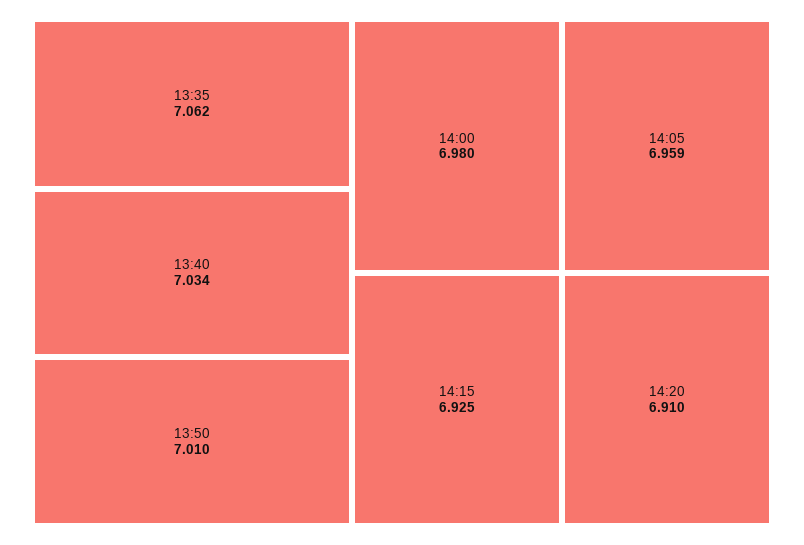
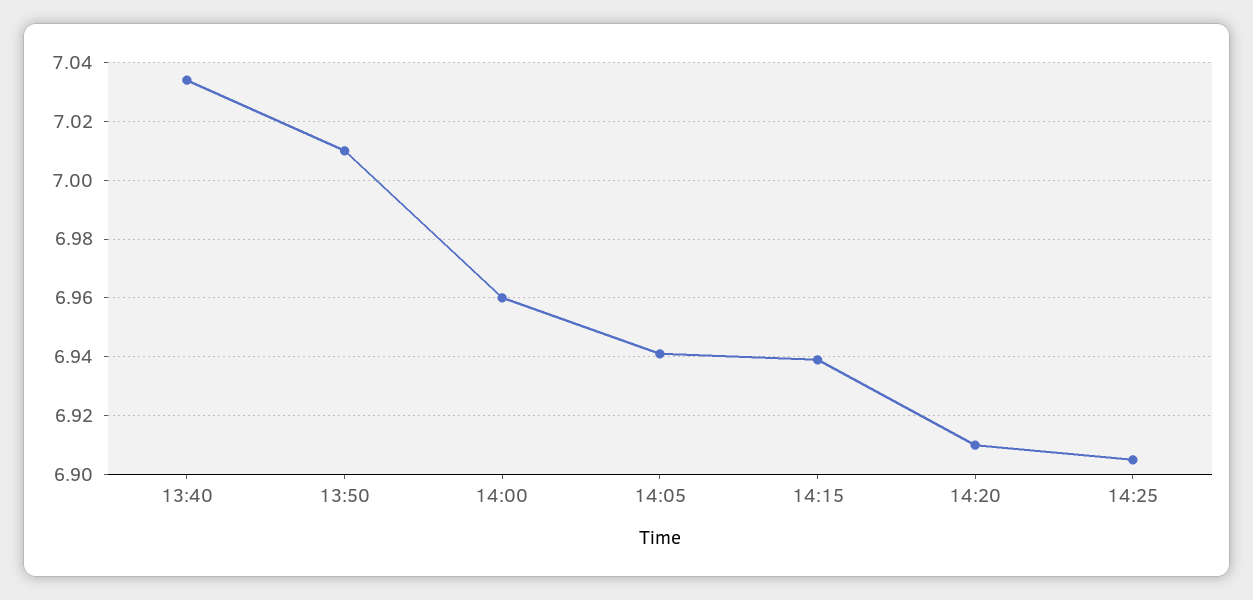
13:35: 7.062 -> none
14:00: 6.98 -> 6.96
14:05: 6.959 -> 6.94
14:15: 6.925 -> 6.94
14:25: none -> 6.905

